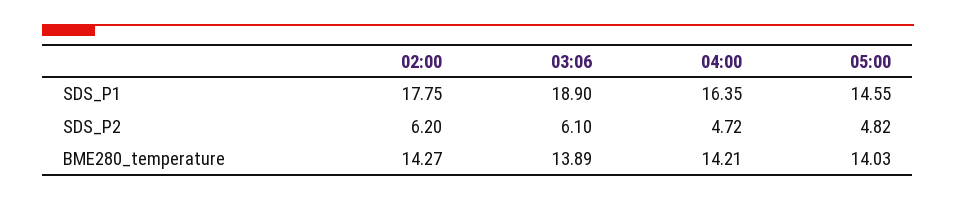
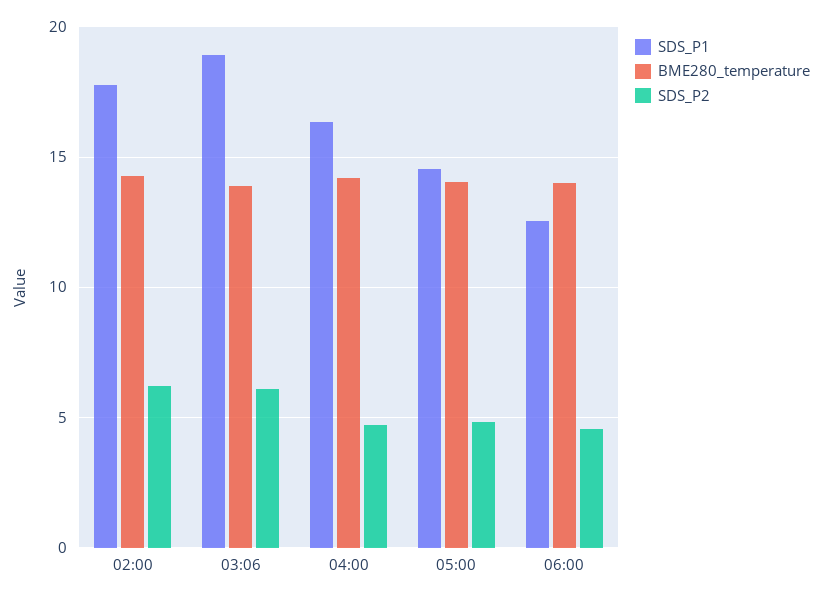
SDS_P1, 06:00: none -> 12.5
BME280_temperature, 06:00: none -> 14
SDS_P2, 06:00: none -> 4.5

